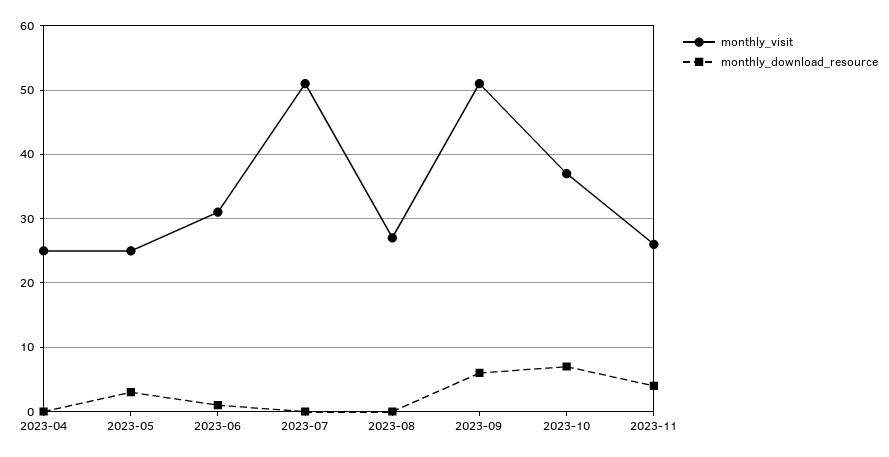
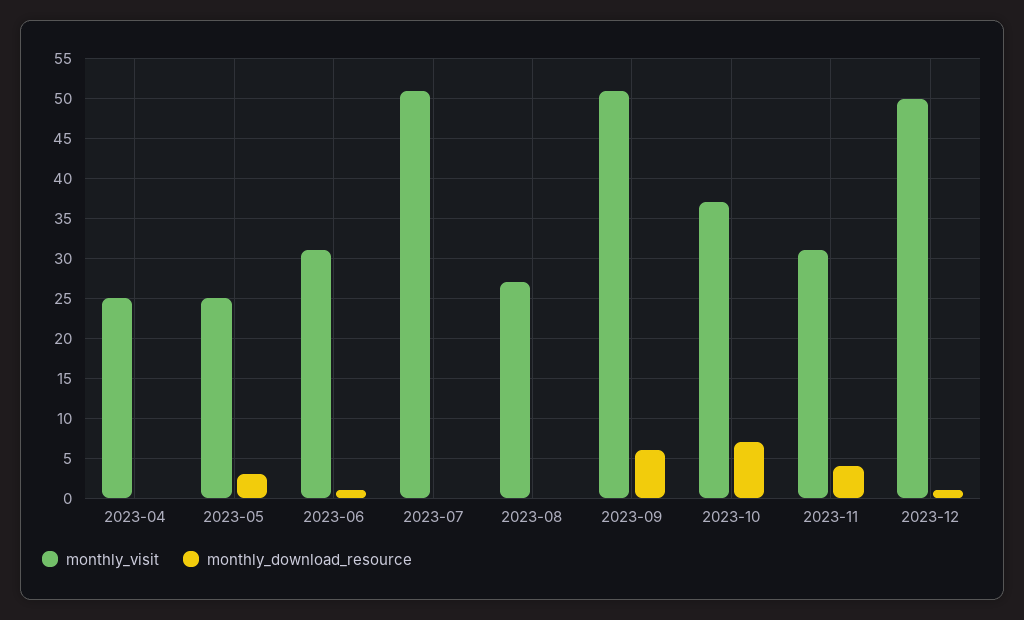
monthly_visit, 2023-11: 26 -> 31
monthly_visit, 2023-12: none -> 50
monthly_download_resource, 2023-12: none -> 1

